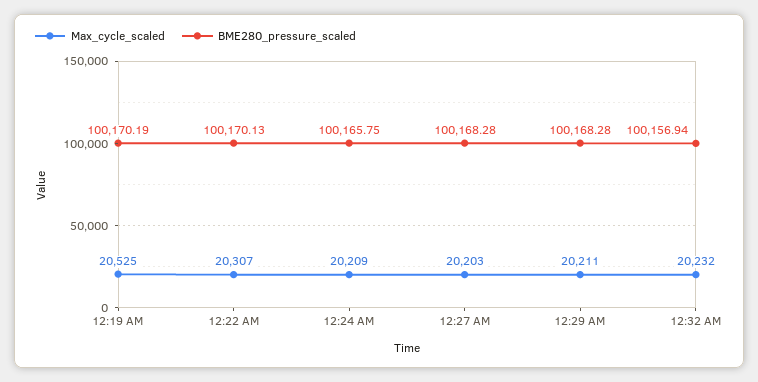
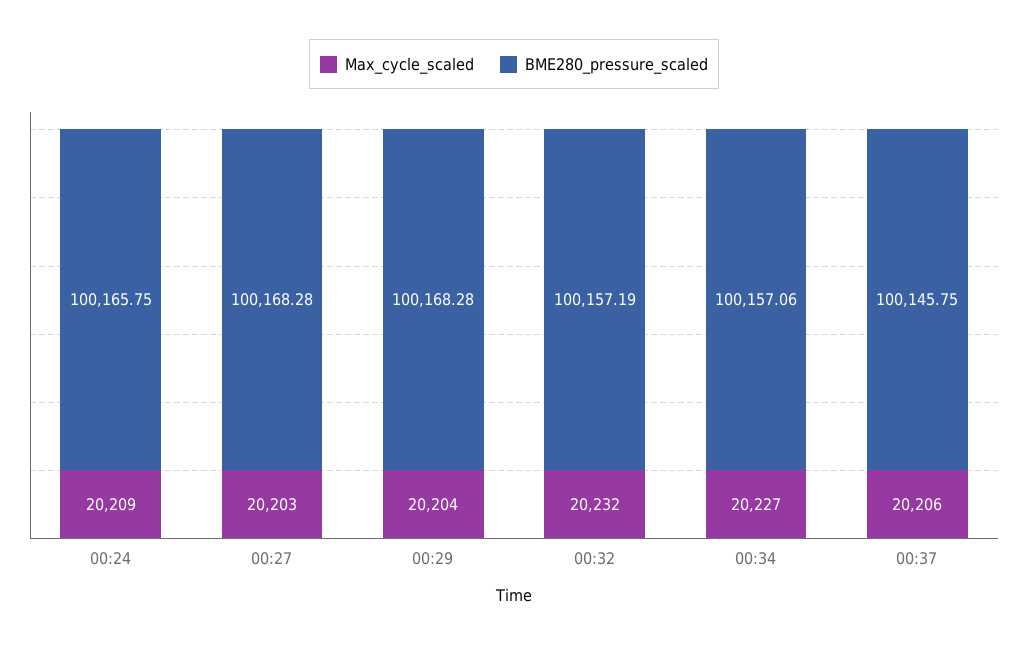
Max_cycle_scaled, 12:19 AM: 20525 -> none
BME280_pressure_scaled, 12:19 AM: 100170.19 -> none
Max_cycle_scaled, 12:22 AM: 20307 -> none
BME280_pressure_scaled, 12:22 AM: 100170.13 -> none
Max_cycle_scaled, 12:29 AM: 20211 -> 20204
BME280_pressure_scaled, 12:32 AM: 100156.94 -> 100157.19
Max_cycle_scaled, 00:34: none -> 20227
BME280_pressure_scaled, 00:34: none -> 100157.06
Max_cycle_scaled, 00:37: none -> 20206
BME280_pressure_scaled, 00:37: none -> 100145.75

